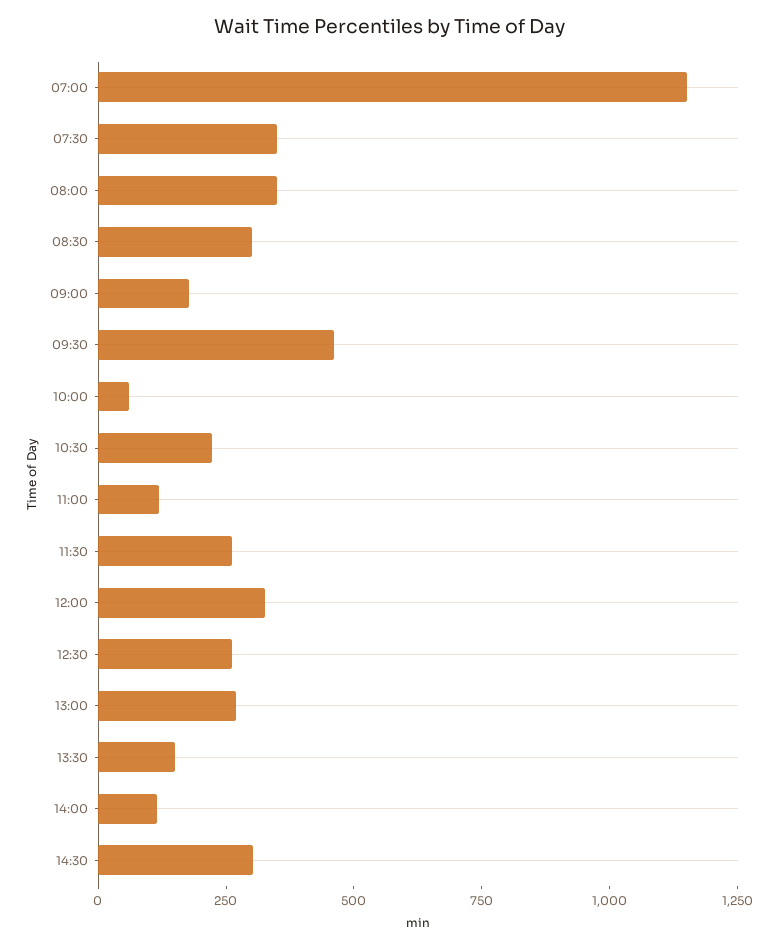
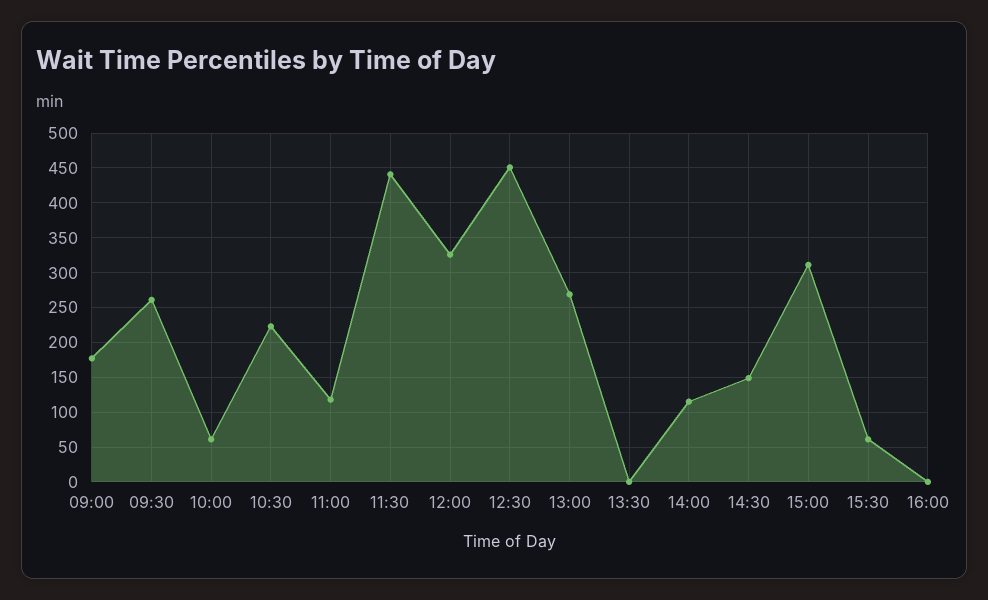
07:00: 1150 -> none
07:30: 350 -> none
08:00: 350 -> none
08:30: 300 -> none
09:30: 450 -> 260
11:30: 250 -> 440
12:30: 250 -> 450
13:30: 150 -> 0
14:30: 300 -> 150
15:00: none -> 310
15:30: none -> 60
16:00: none -> 0

